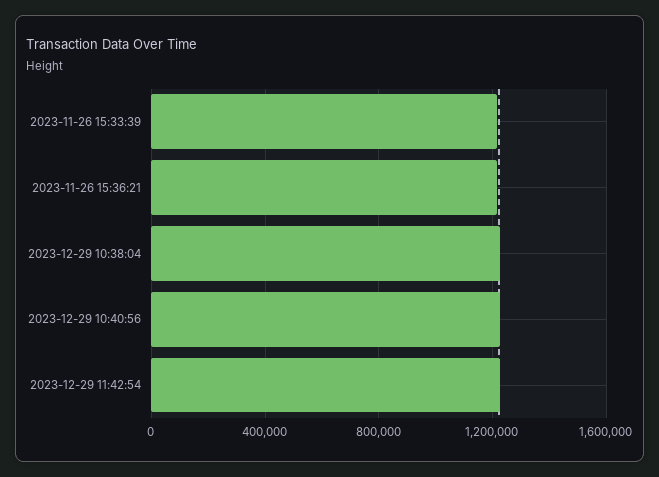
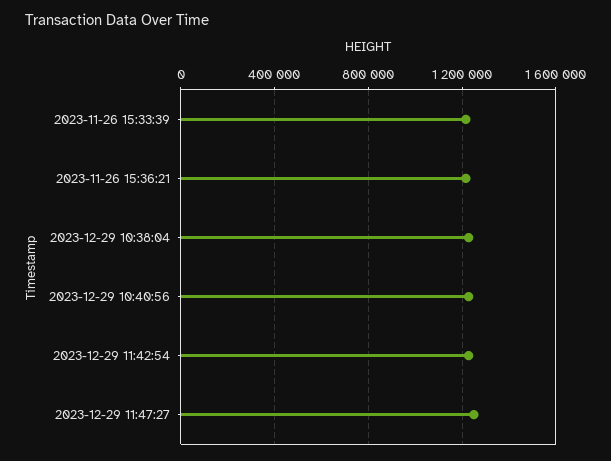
2023-12-29 11:47:27: none -> 1250000

